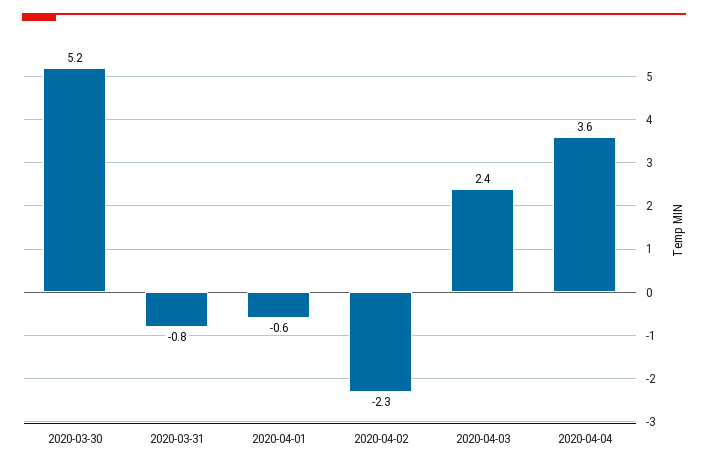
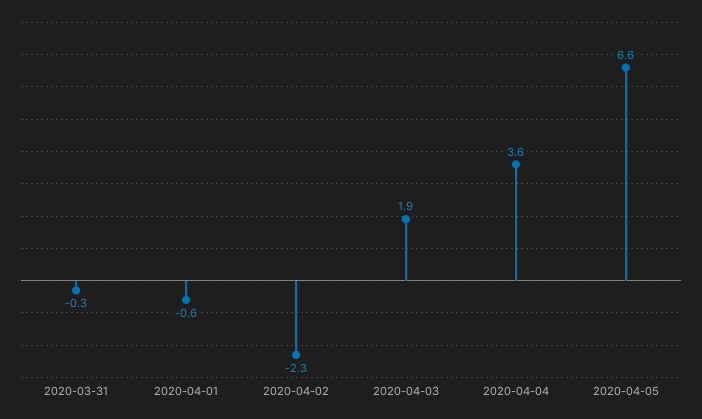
2020-03-30: 5.2 -> none
2020-03-31: -0.8 -> -0.3
2020-04-03: 2.4 -> 1.9
2020-04-05: none -> 6.6

